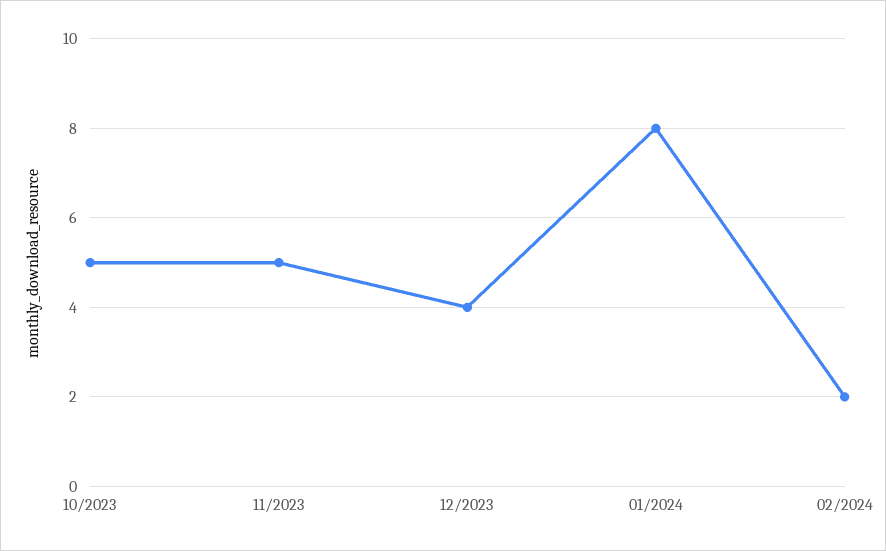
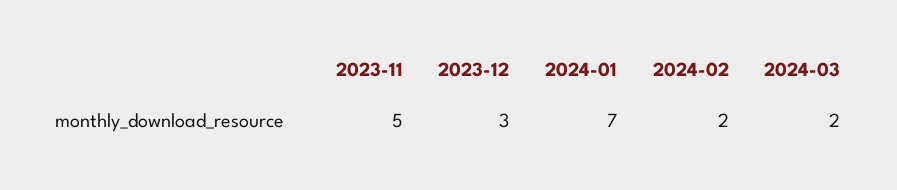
10/2023: 5 -> none
12/2023: 4 -> 3
01/2024: 8 -> 7
2024-03: none -> 2

